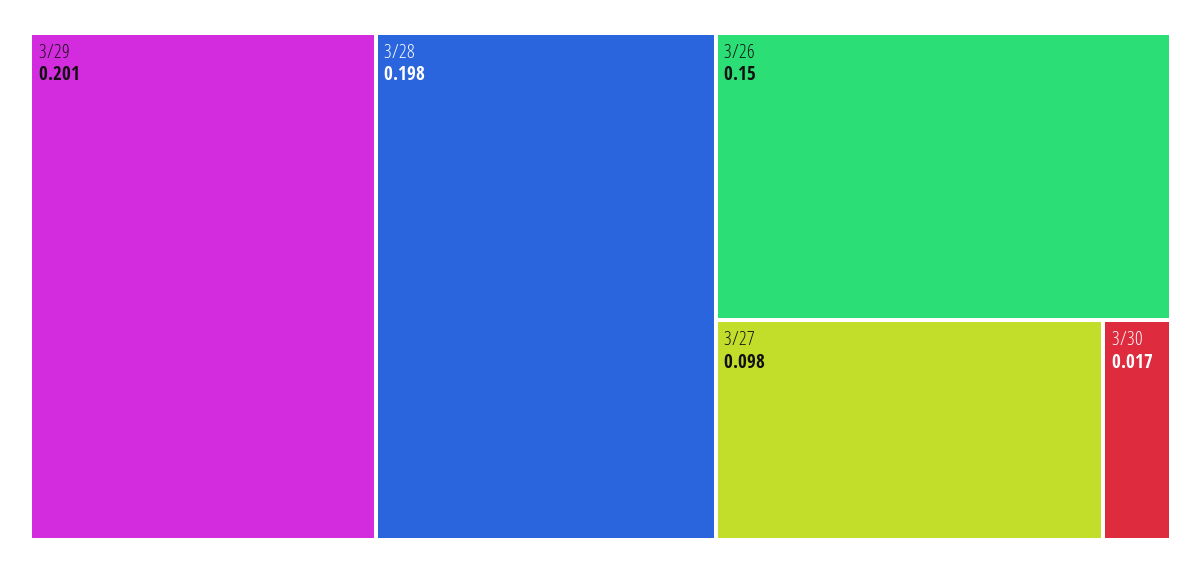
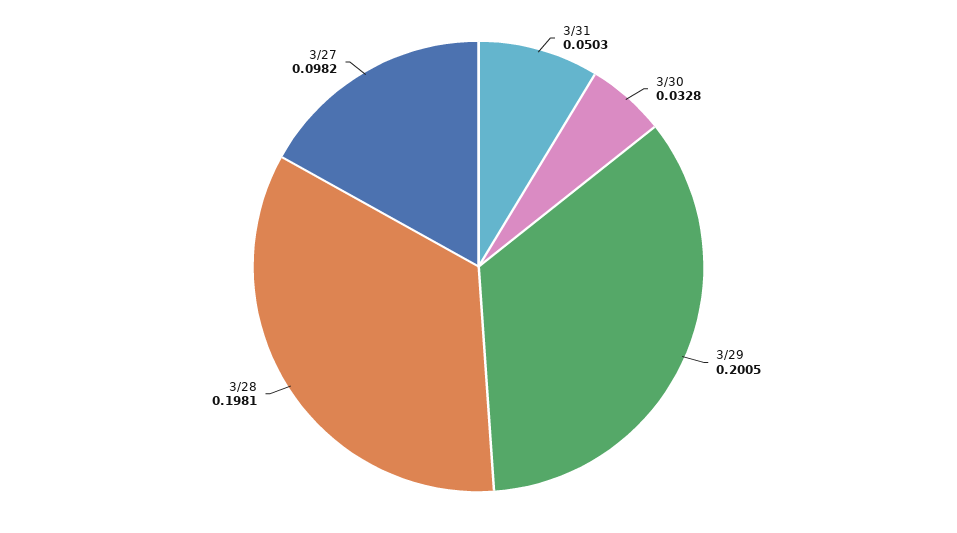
3/26: 0.15 -> none
3/30: 0.017 -> 0.0328
3/31: none -> 0.0503

